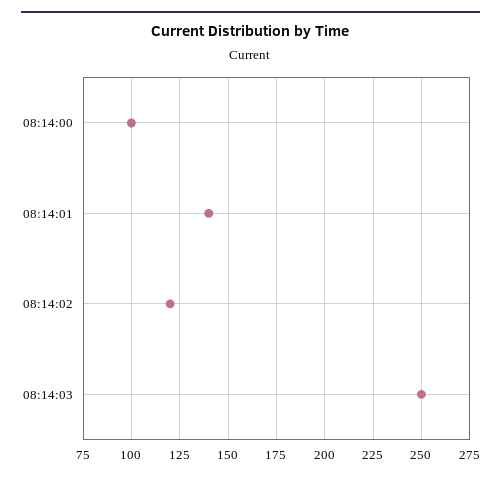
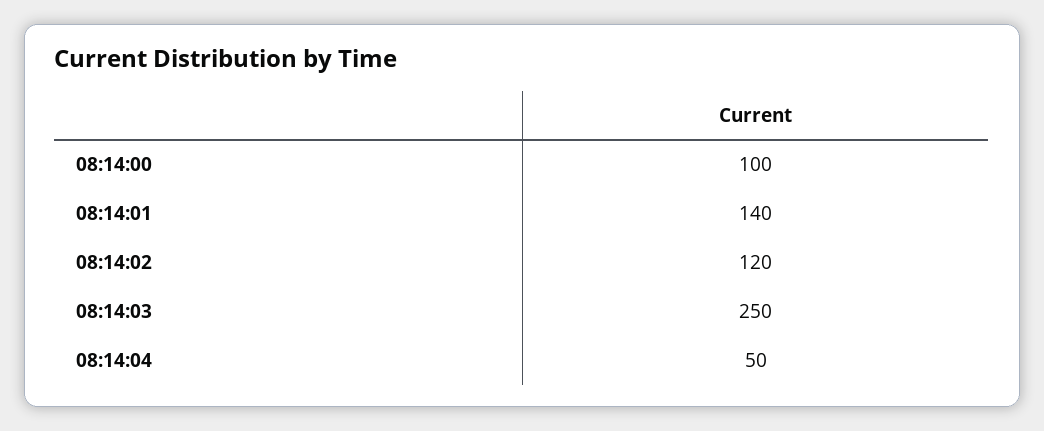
08:14:04: none -> 50

